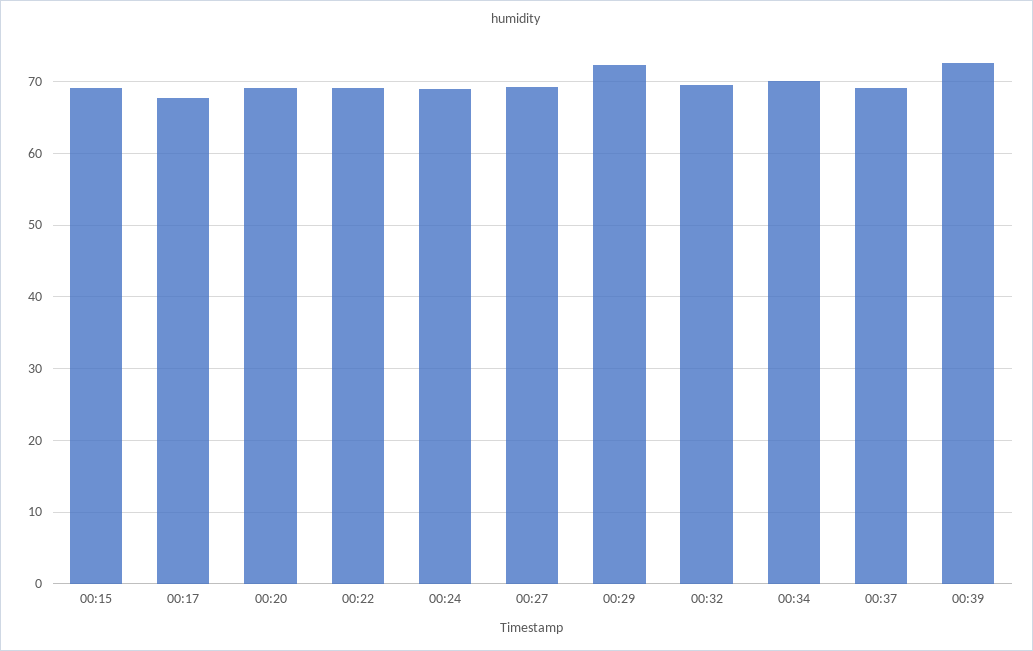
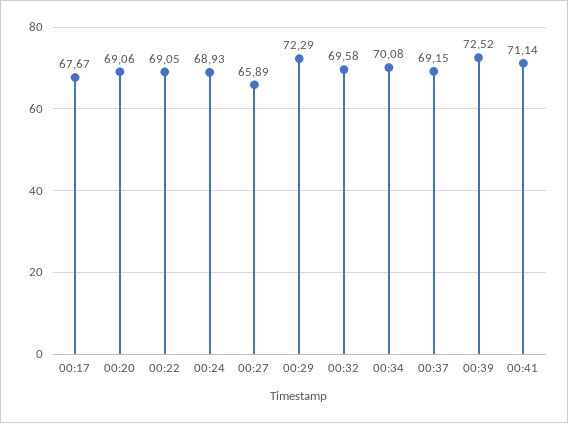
00:15: 69 -> none
00:27: 69 -> 65.89
00:41: none -> 71.14

